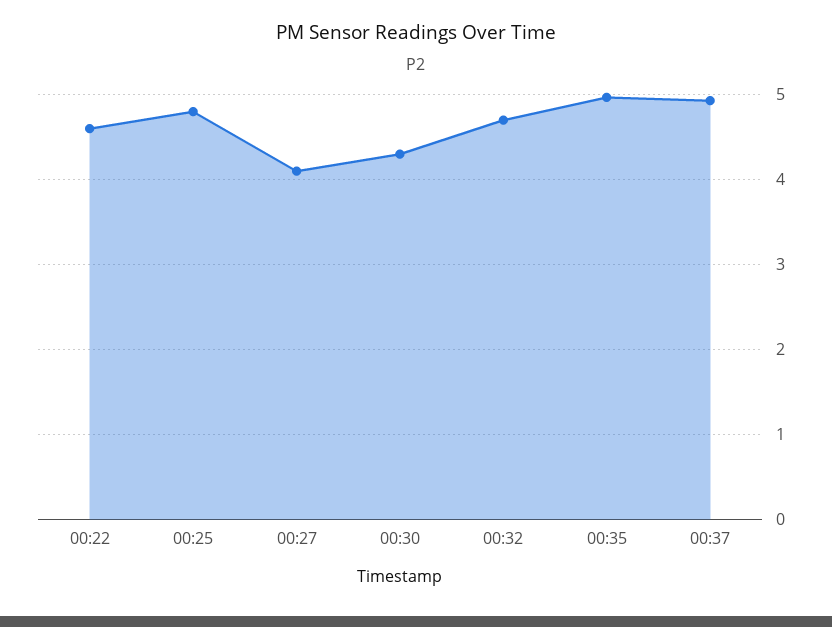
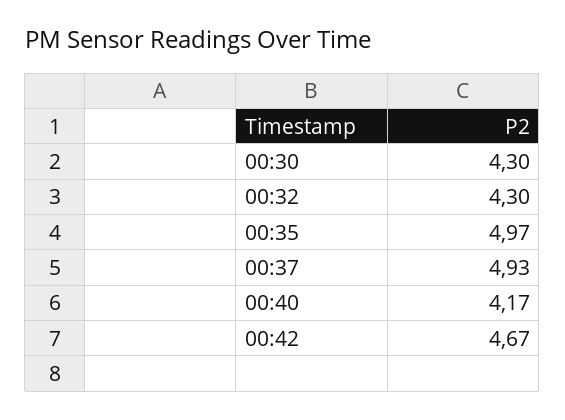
00:22: 4.6 -> none
00:25: 4.8 -> none
00:27: 4.1 -> none
00:32: 4.7 -> 4.3
00:40: none -> 4.17
00:42: none -> 4.67

